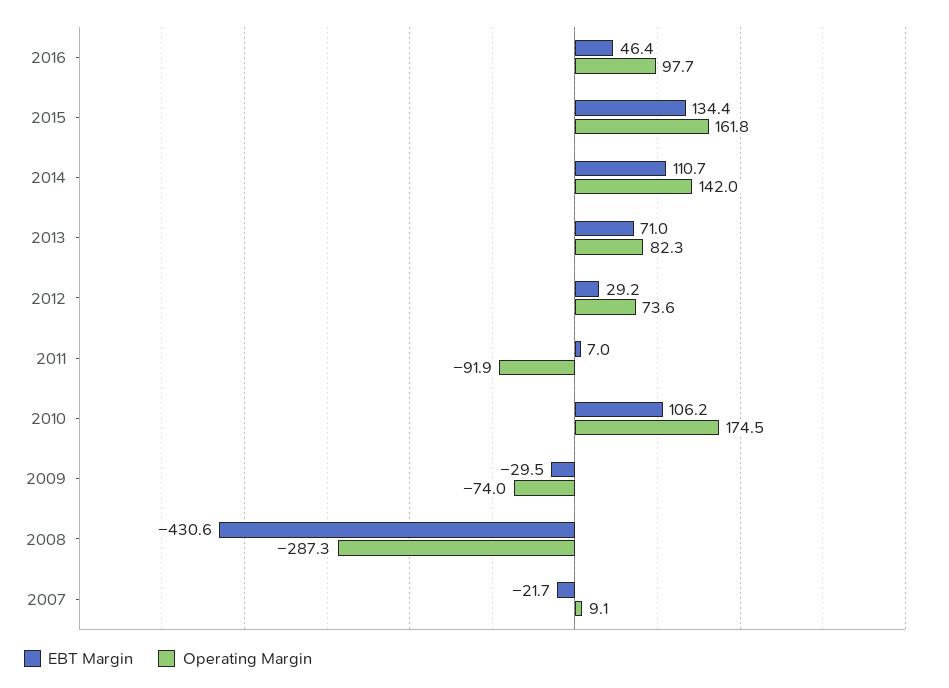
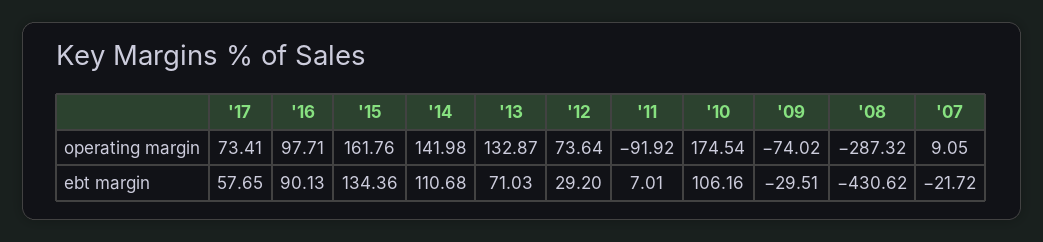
EBT Margin, 2016: 46.4 -> 90.13
Operating Margin, 2013: 82.3 -> 132.87
Operating Margin, '17: none -> 73.41
EBT Margin, '17: none -> 57.65

